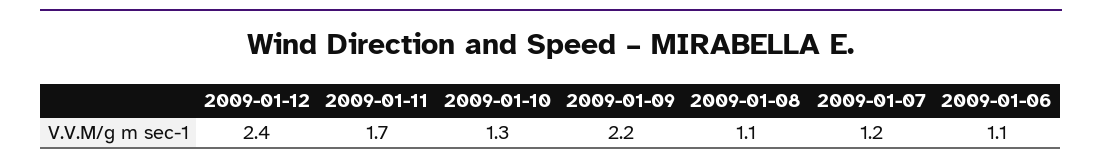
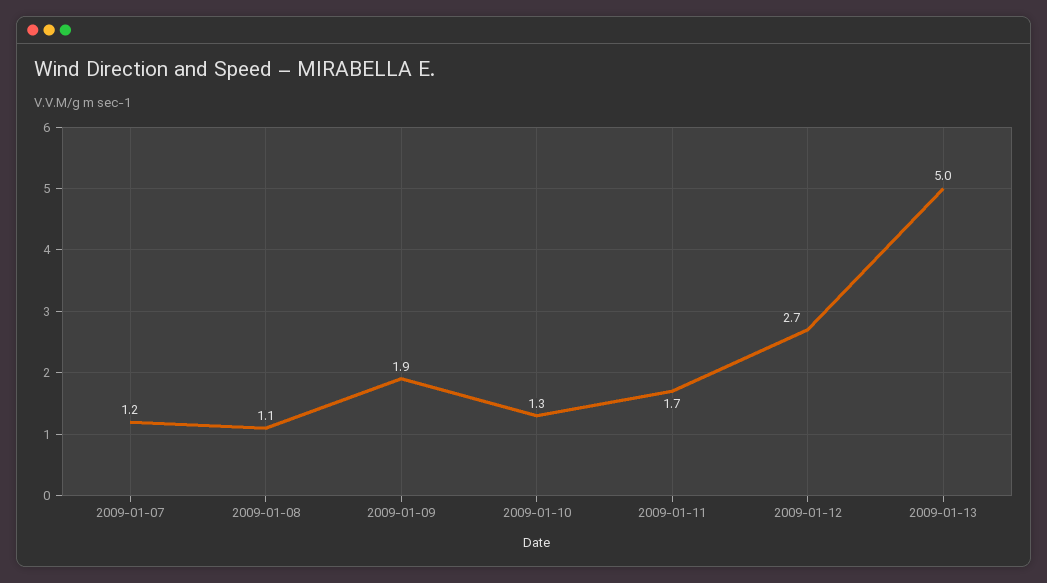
2009-01-12: 2.4 -> 2.7
2009-01-09: 2.2 -> 1.9
2009-01-06: 1.1 -> none
2009-01-13: none -> 5

